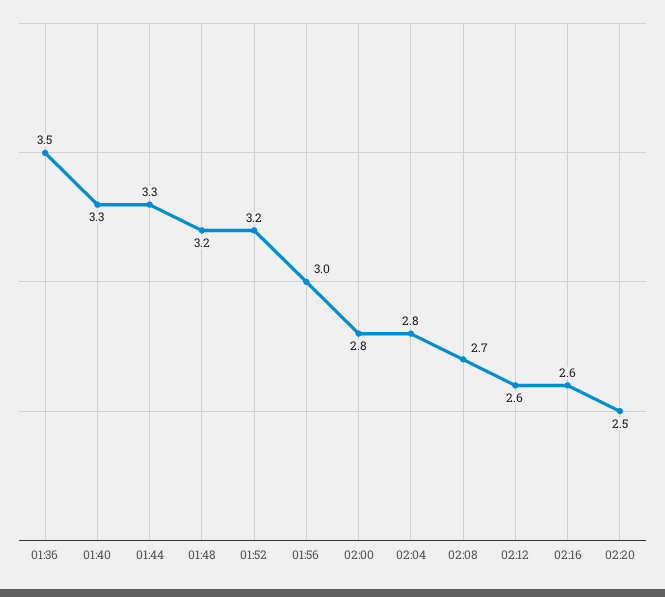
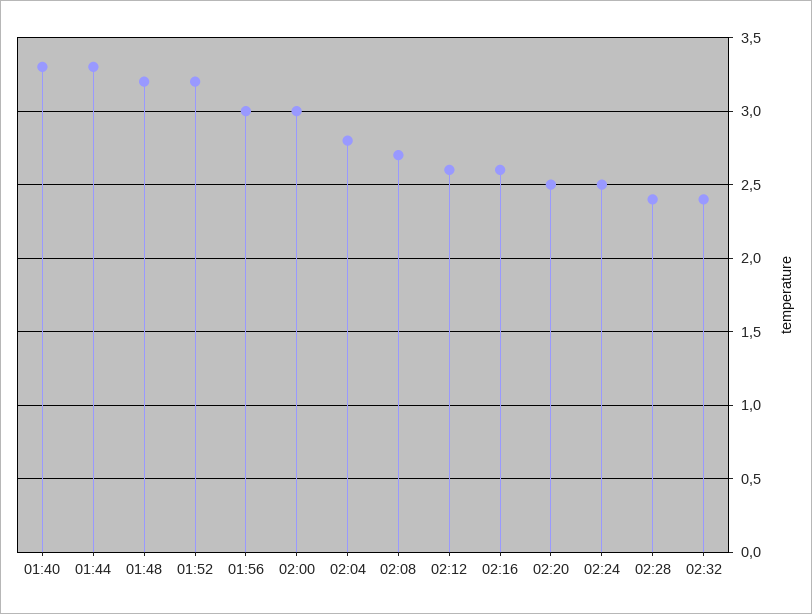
01:36: 3.5 -> none
02:00: 2.8 -> 3
02:24: none -> 2.5
02:28: none -> 2.4
02:32: none -> 2.4

